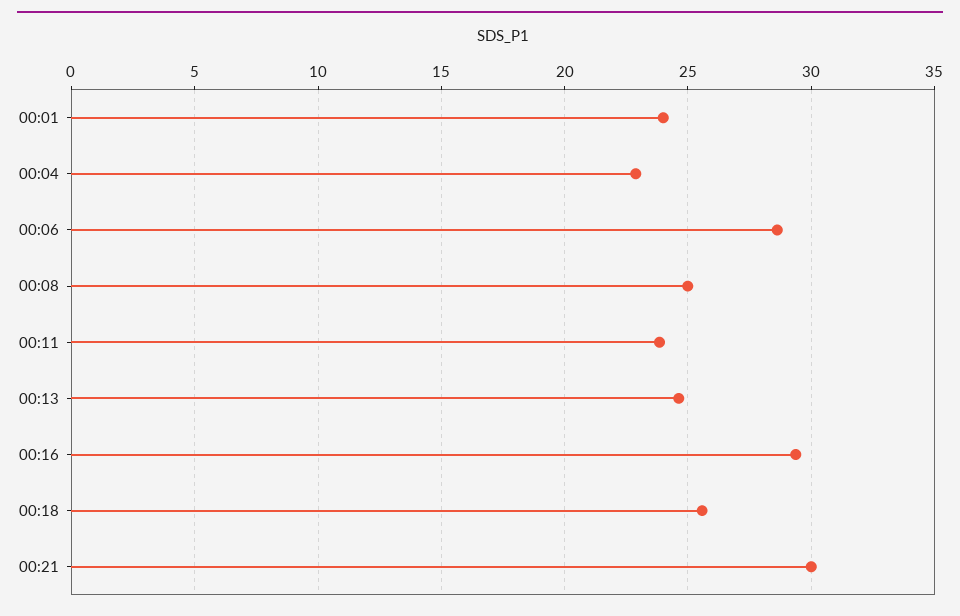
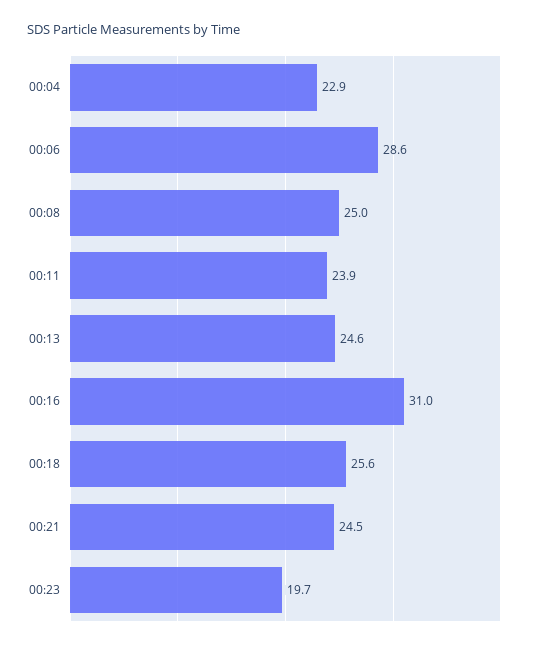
00:01: 24 -> none
00:16: 29.5 -> 31
00:21: 30 -> 24.5
00:23: none -> 19.7

